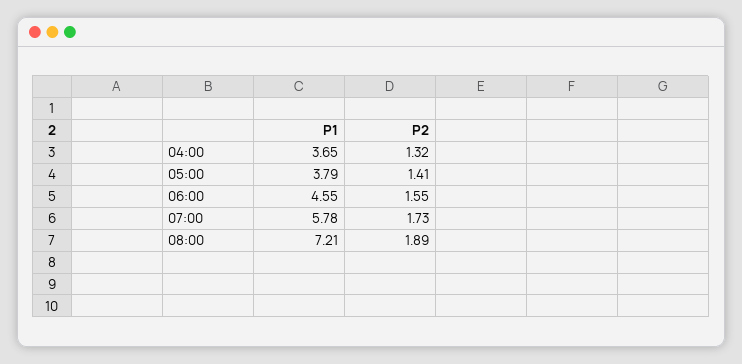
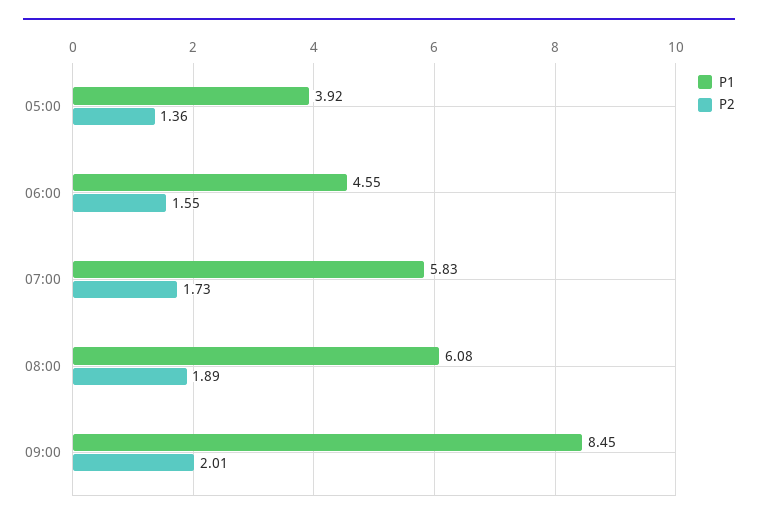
P1, 04:00: 3.65 -> none
P2, 04:00: 1.32 -> none
P1, 05:00: 3.79 -> 3.92
P2, 05:00: 1.41 -> 1.36
P1, 07:00: 5.78 -> 5.83
P1, 08:00: 7.21 -> 6.08
P1, 09:00: none -> 8.45
P2, 09:00: none -> 2.01

